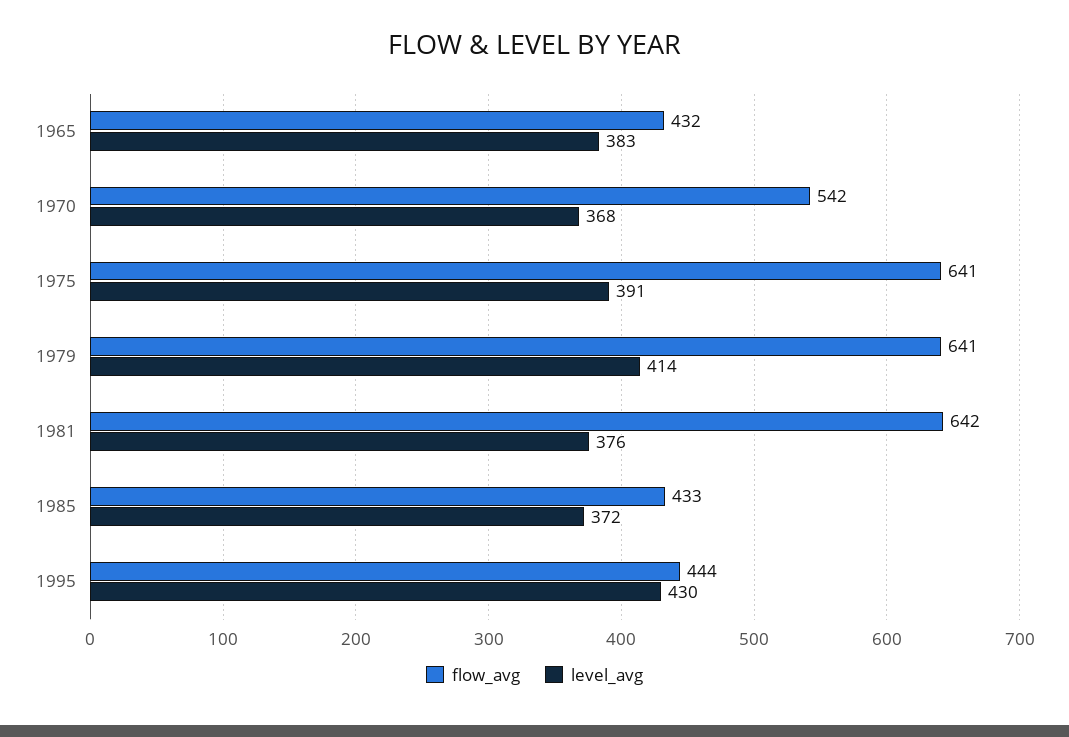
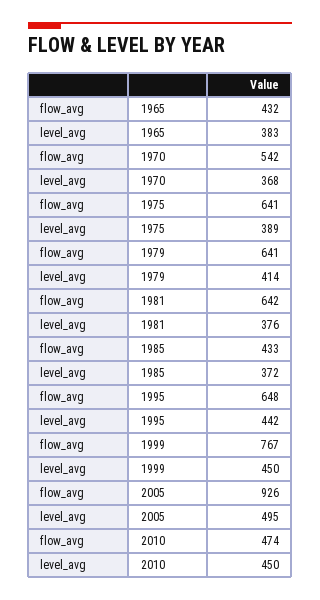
level_avg, 1975: 391 -> 389
flow_avg, 1995: 444 -> 648
level_avg, 1995: 430 -> 442
flow_avg, 1999: none -> 767
level_avg, 1999: none -> 450
flow_avg, 2005: none -> 926
level_avg, 2005: none -> 495
flow_avg, 2010: none -> 474
level_avg, 2010: none -> 450

